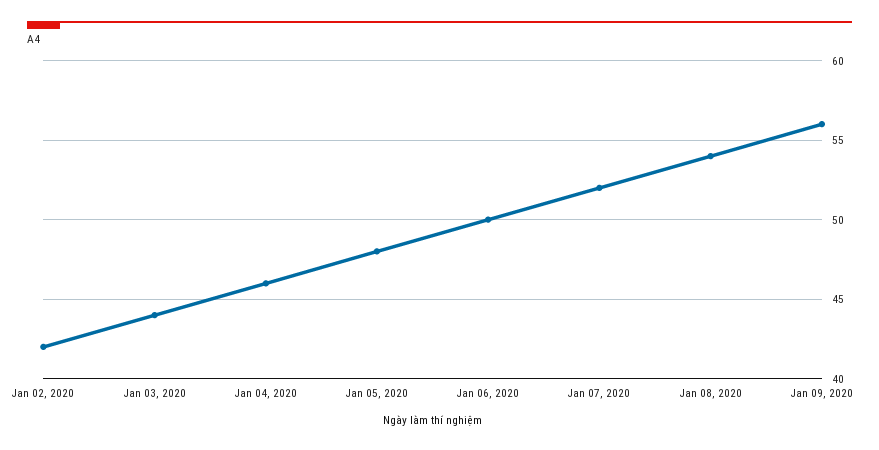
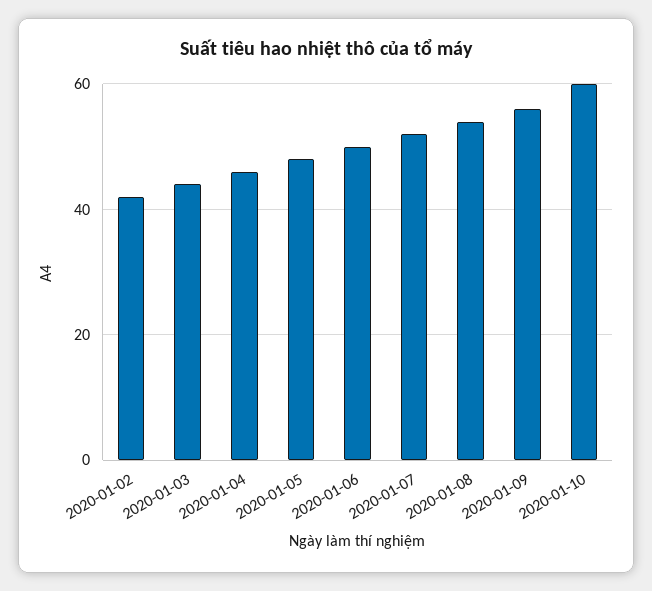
2020-01-10: none -> 60

